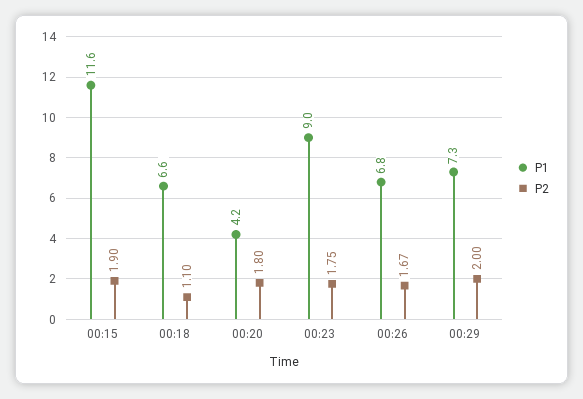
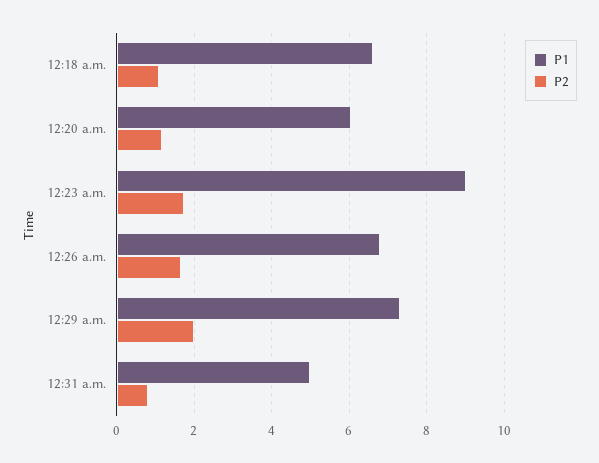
P1, 00:15: 11.6 -> none
P2, 00:15: 1.9 -> none
P1, 00:20: 4.2 -> 6
P2, 00:20: 1.8 -> 1.2
P1, 12:31 a.m.: none -> 5
P2, 12:31 a.m.: none -> 0.8

